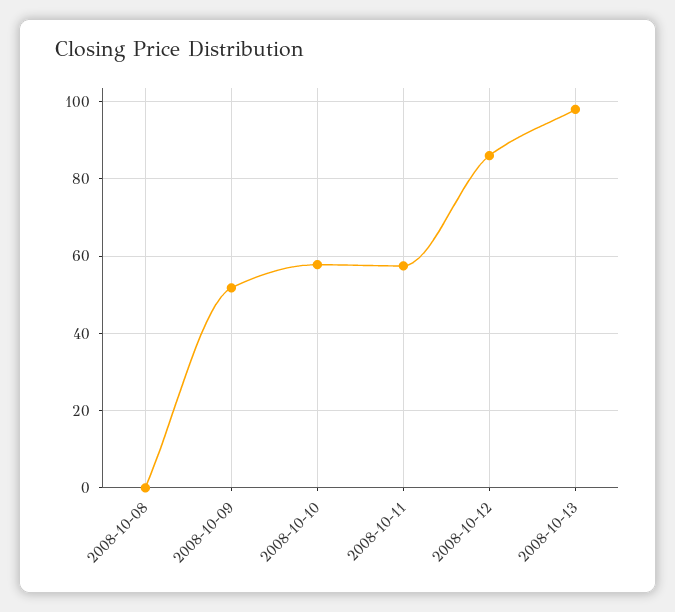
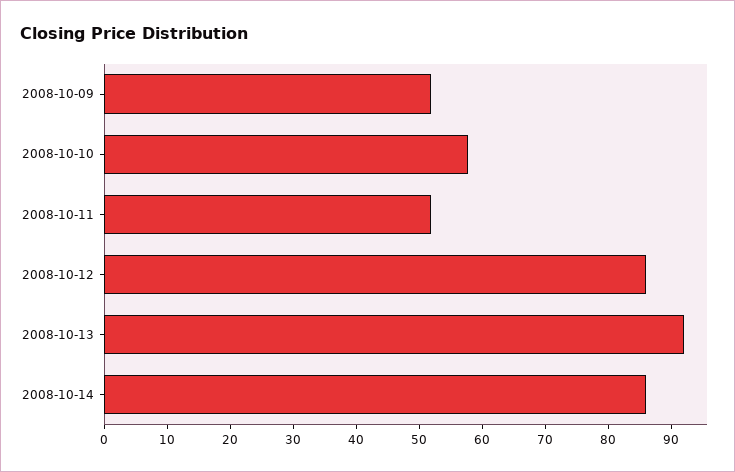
2008-10-08: 0 -> none
2008-10-11: 58 -> 52
2008-10-13: 98 -> 92
2008-10-14: none -> 86

